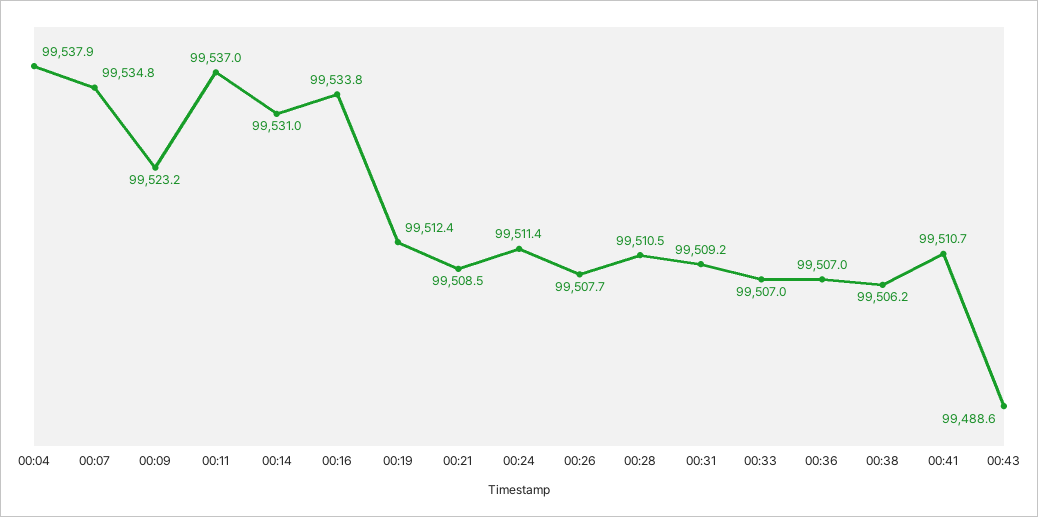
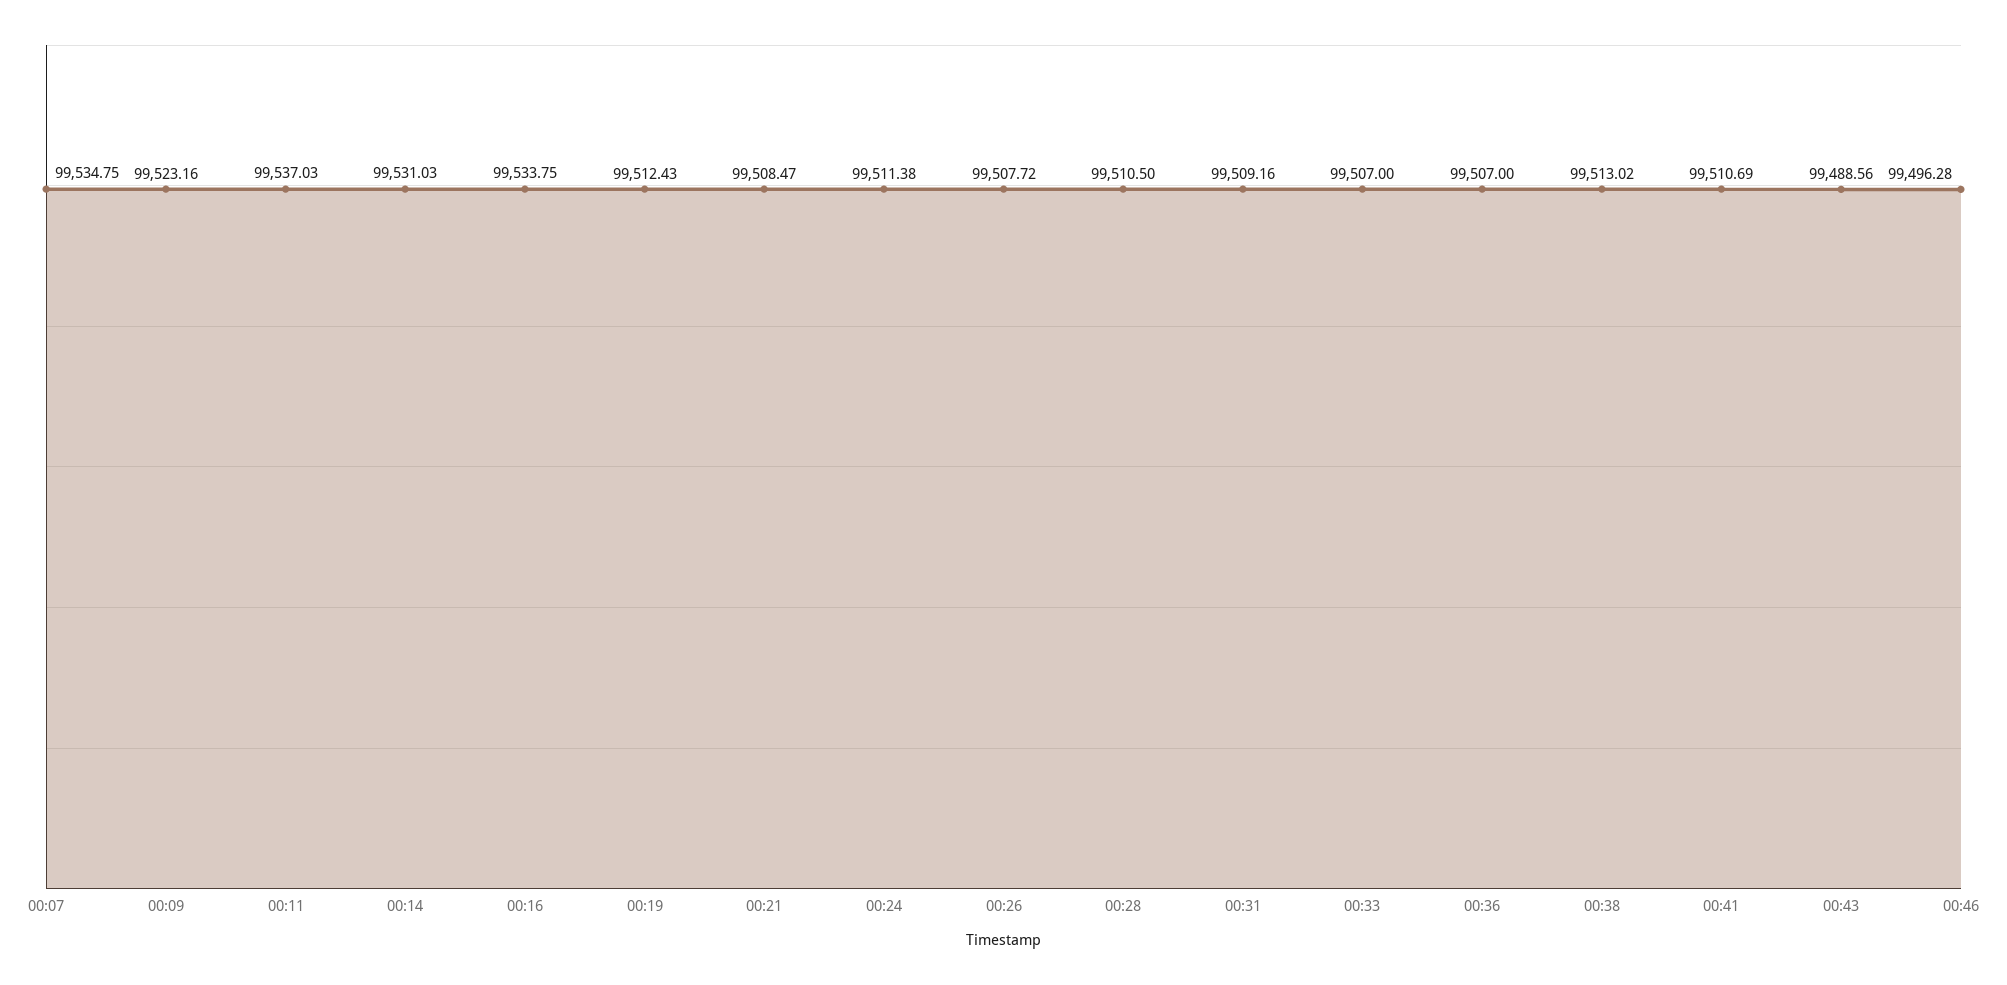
00:04: 99537.9 -> none
00:38: 99506.2 -> 99513.02
00:46: none -> 99496.28

